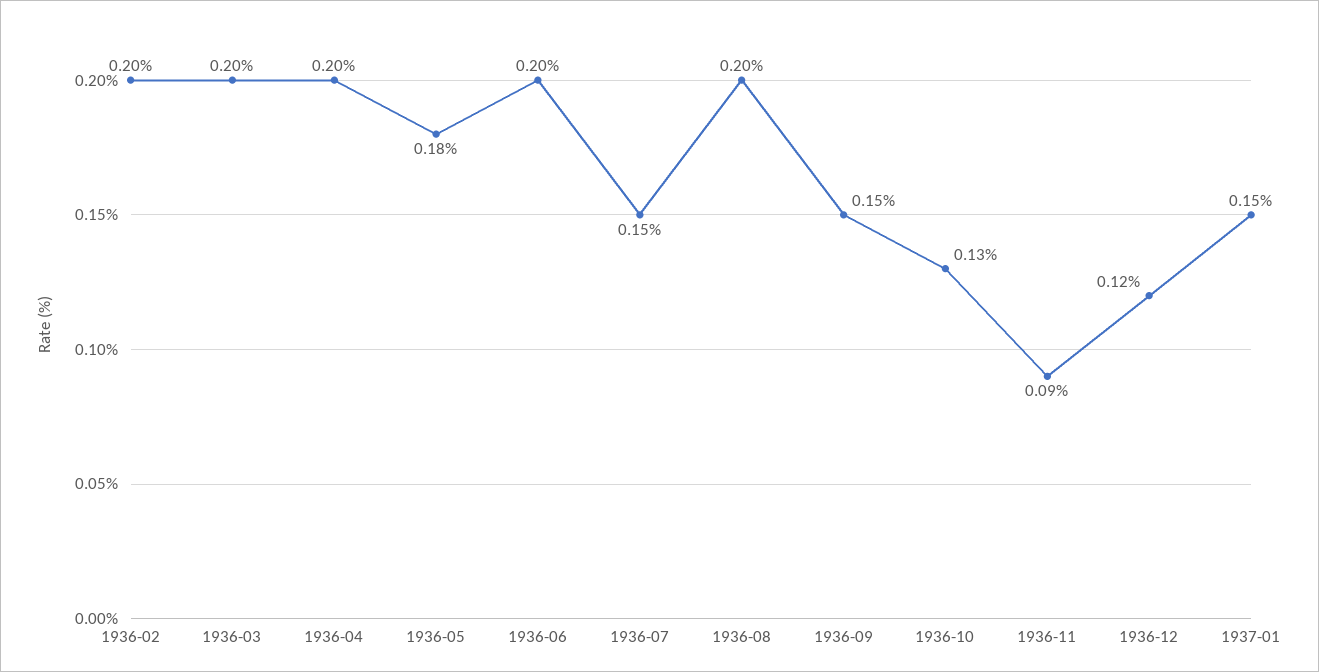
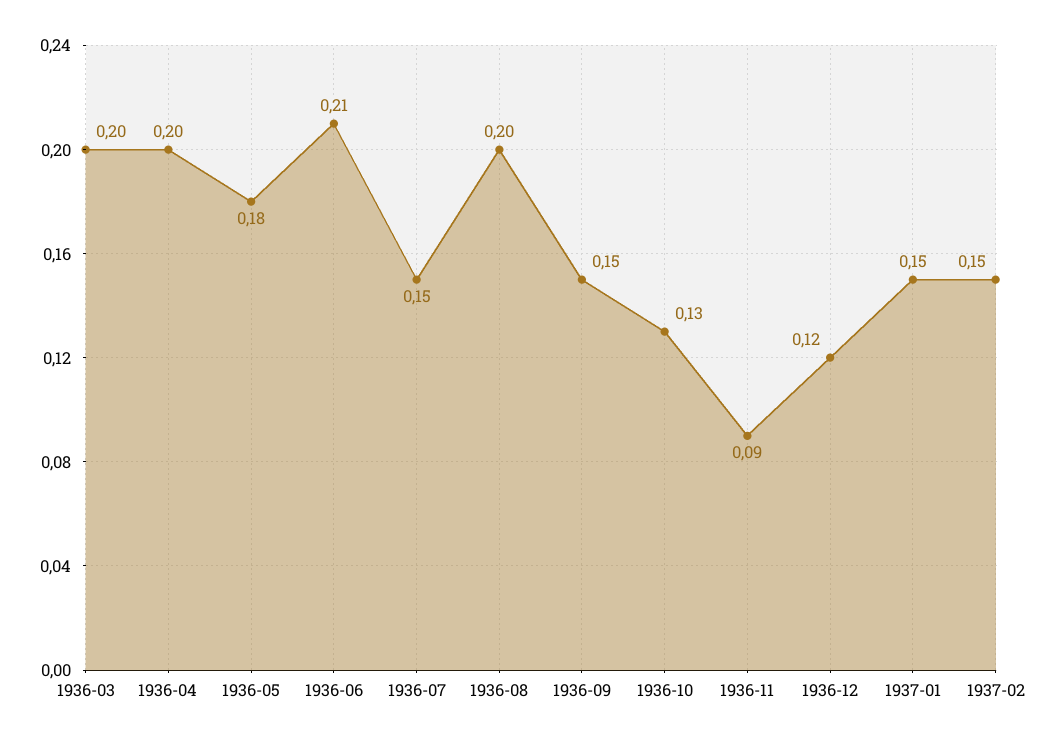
1936-02: 0.2 -> none
1936-06: 0.2 -> 0.21
1937-02: none -> 0.15

